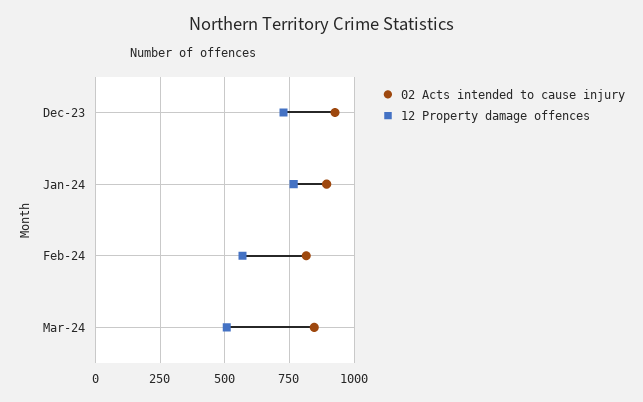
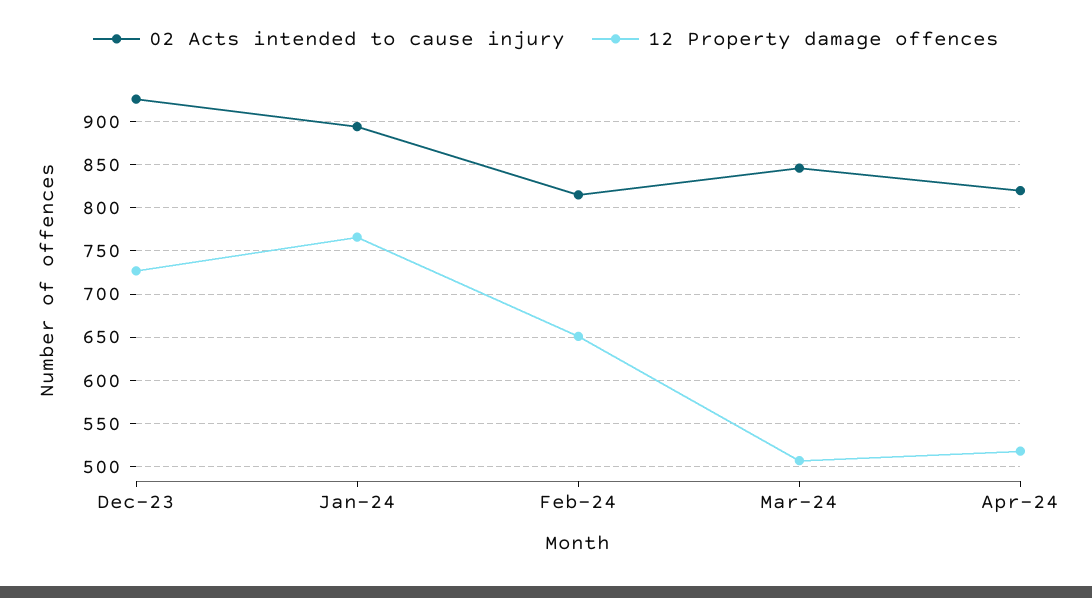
12 Property damage offences, Feb-24: 575 -> 650
02 Acts intended to cause injury, Apr-24: none -> 820
12 Property damage offences, Apr-24: none -> 520

